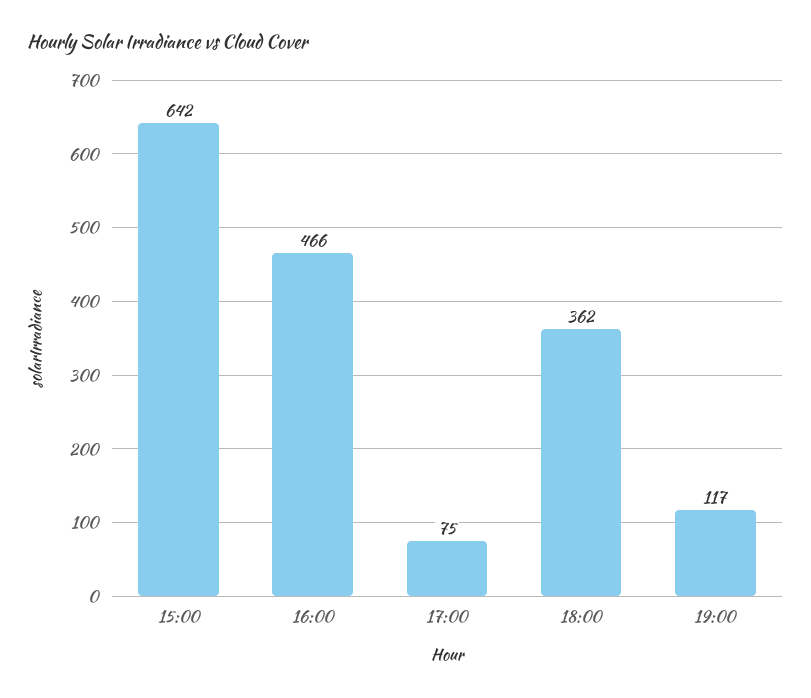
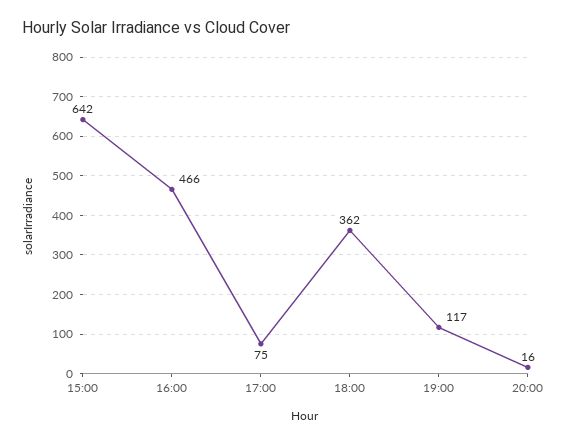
20:00: none -> 16

